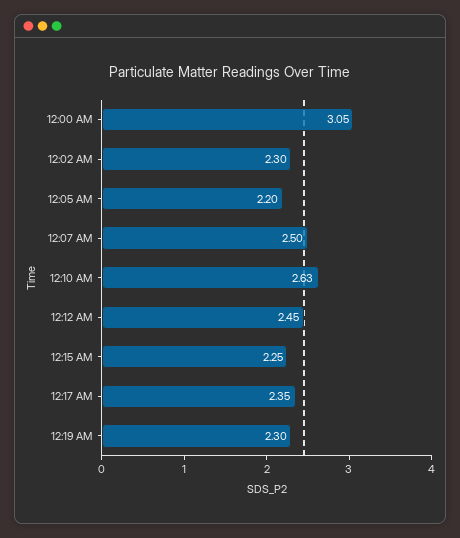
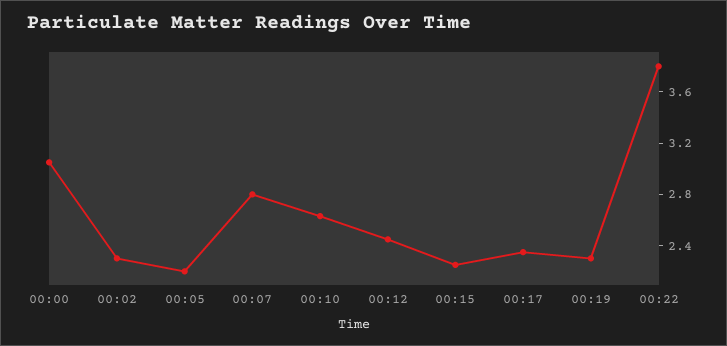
12:07 AM: 2.5 -> 2.8
00:22: none -> 3.8

